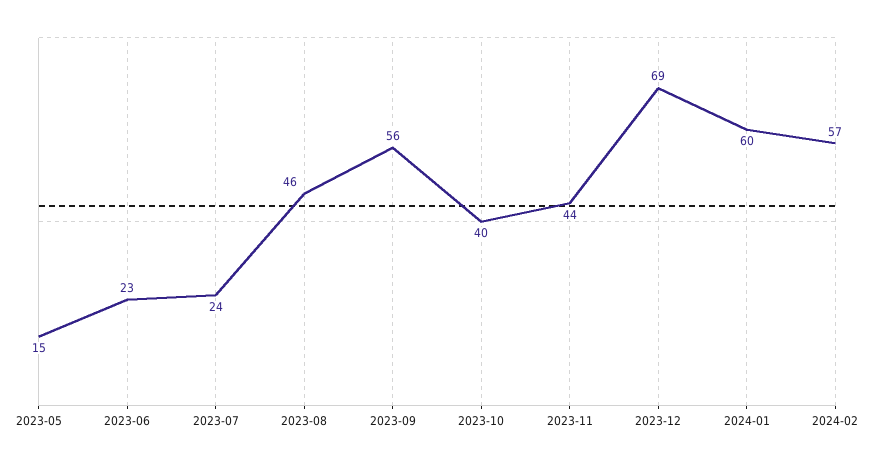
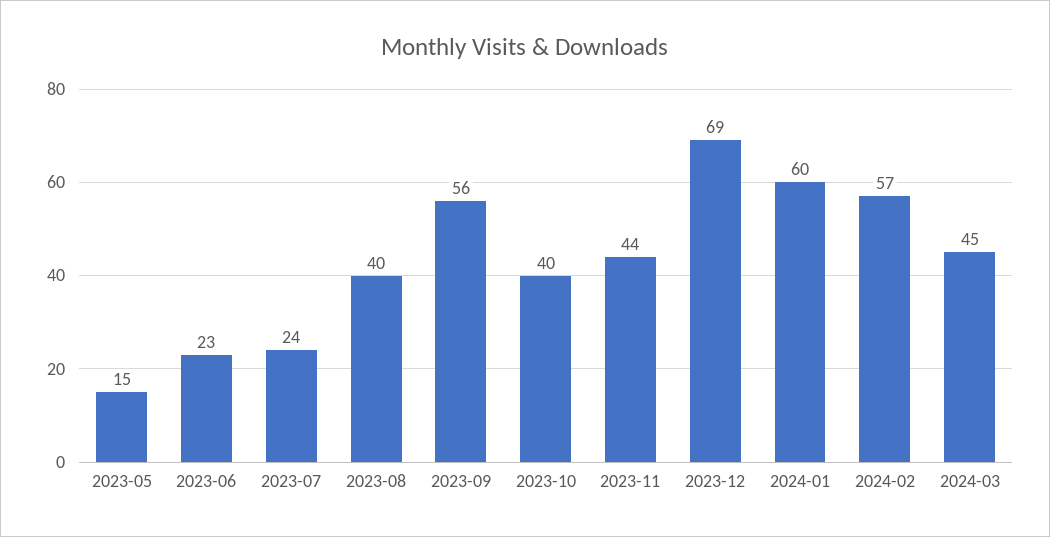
2023-08: 46 -> 40
2024-03: none -> 45

